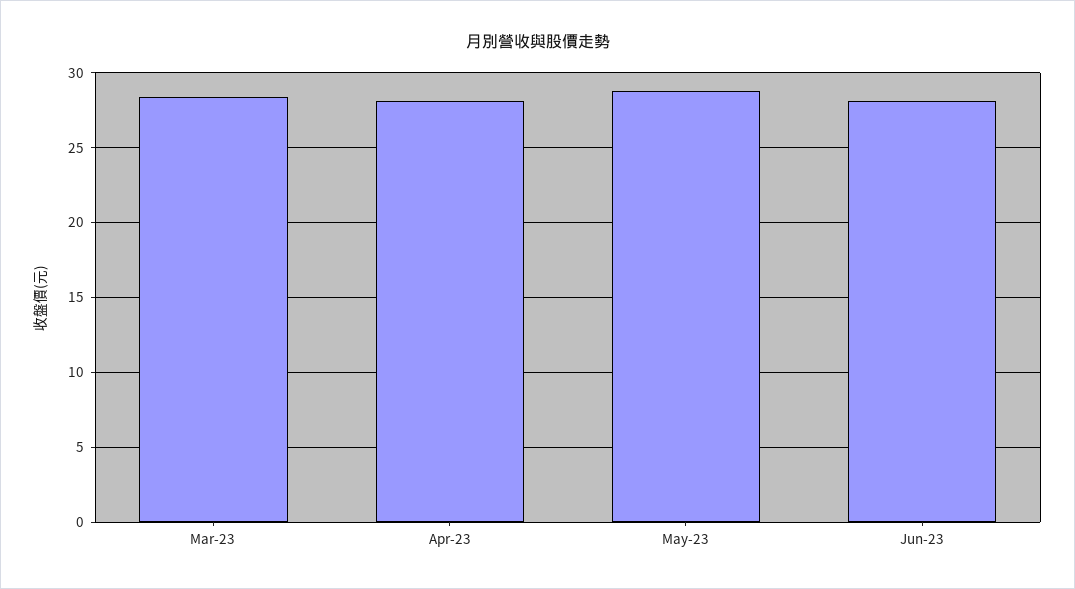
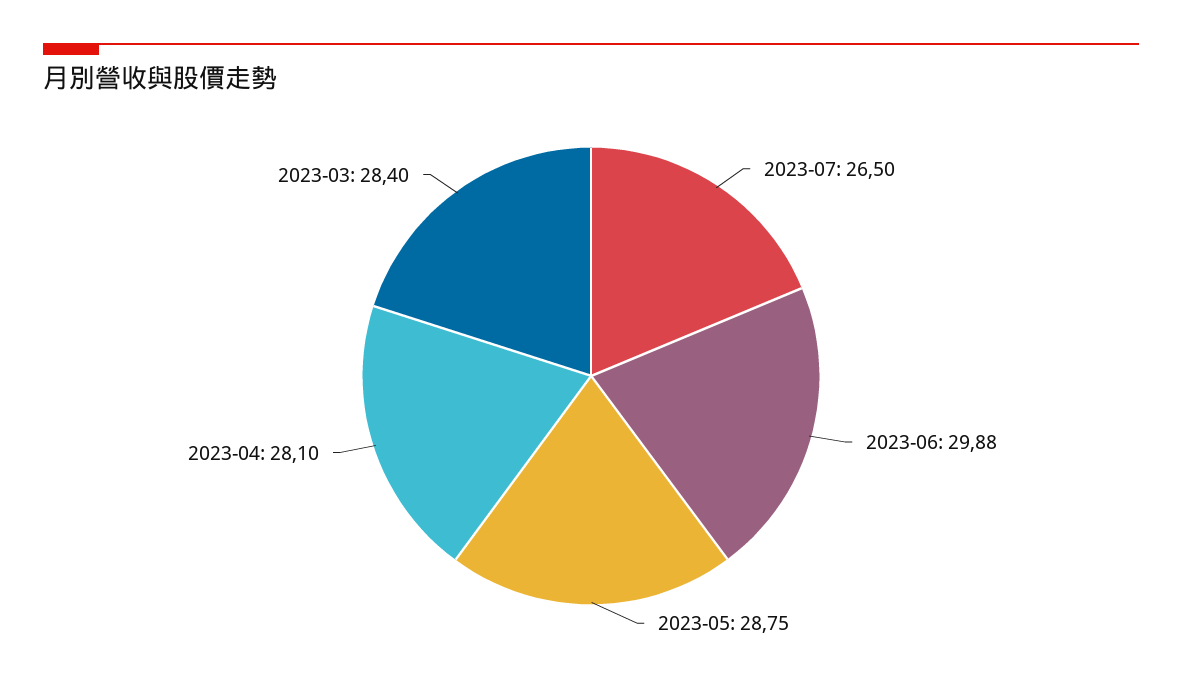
Jun-23: 28 -> 29.88
2023-07: none -> 26.5

